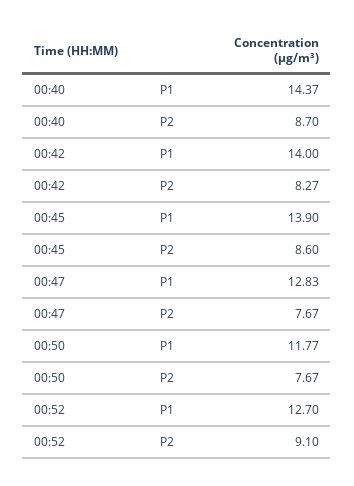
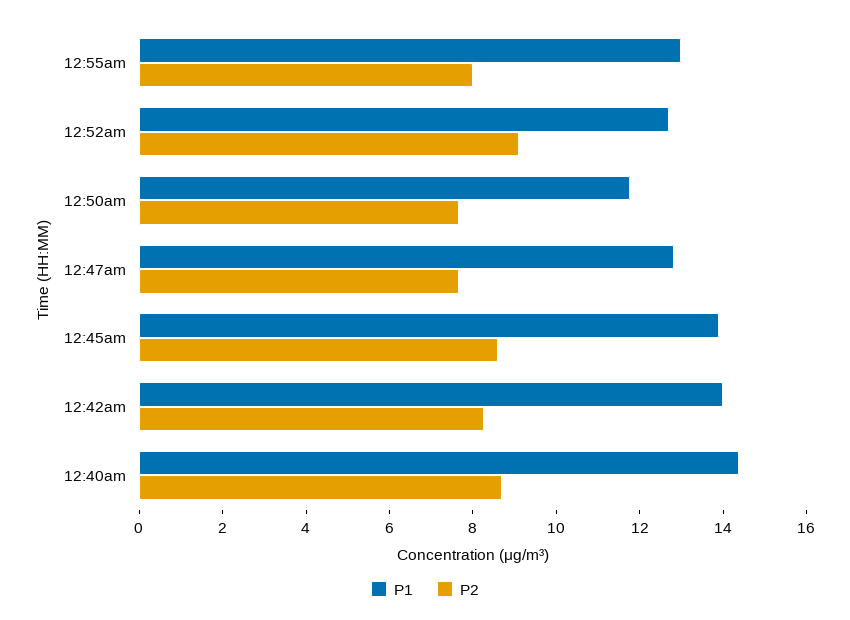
P1, 12:55am: none -> 13
P2, 12:55am: none -> 8

